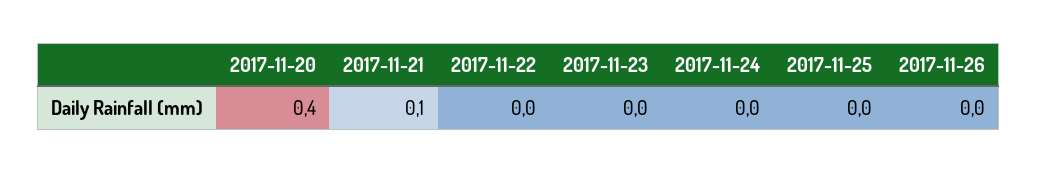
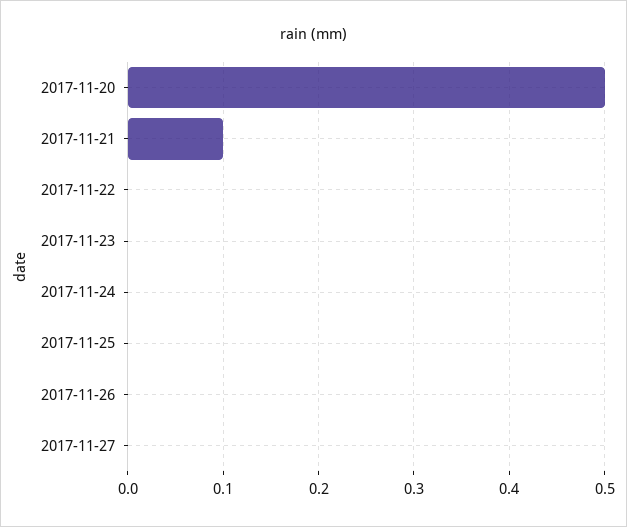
2017-11-20: 0.4 -> 0.5
2017-11-27: none -> 0

